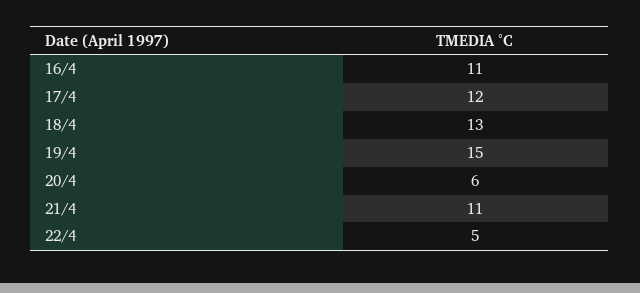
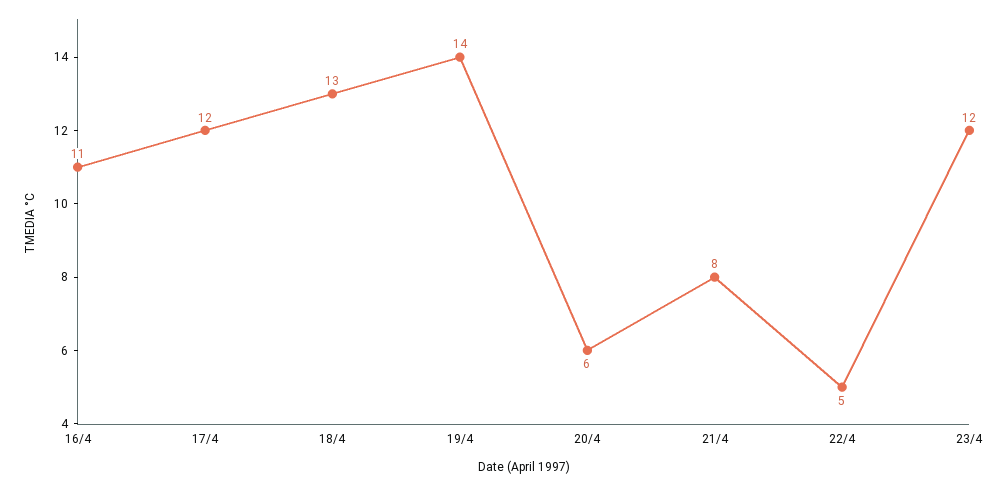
19/4: 15 -> 14
21/4: 11 -> 8
23/4: none -> 12

